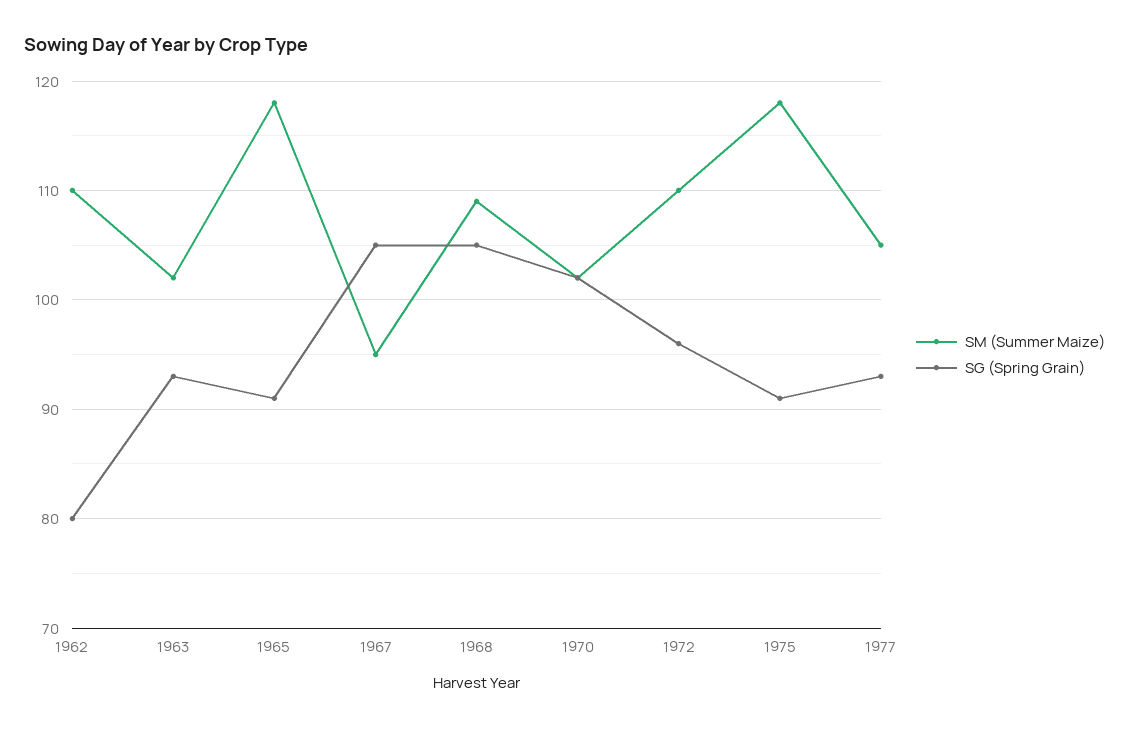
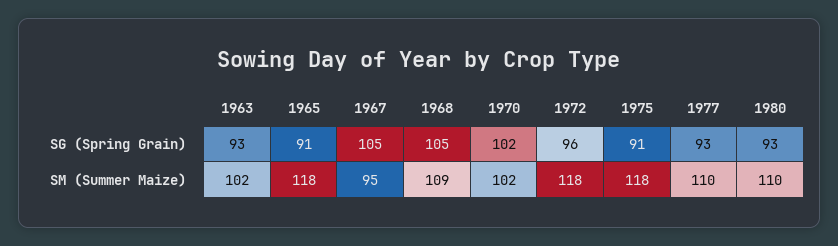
SM (Summer Maize), 1962: 110 -> none
SG (Spring Grain), 1962: 80 -> none
SM (Summer Maize), 1972: 110 -> 118
SM (Summer Maize), 1977: 105 -> 110
SG (Spring Grain), 1980: none -> 93
SM (Summer Maize), 1980: none -> 110

